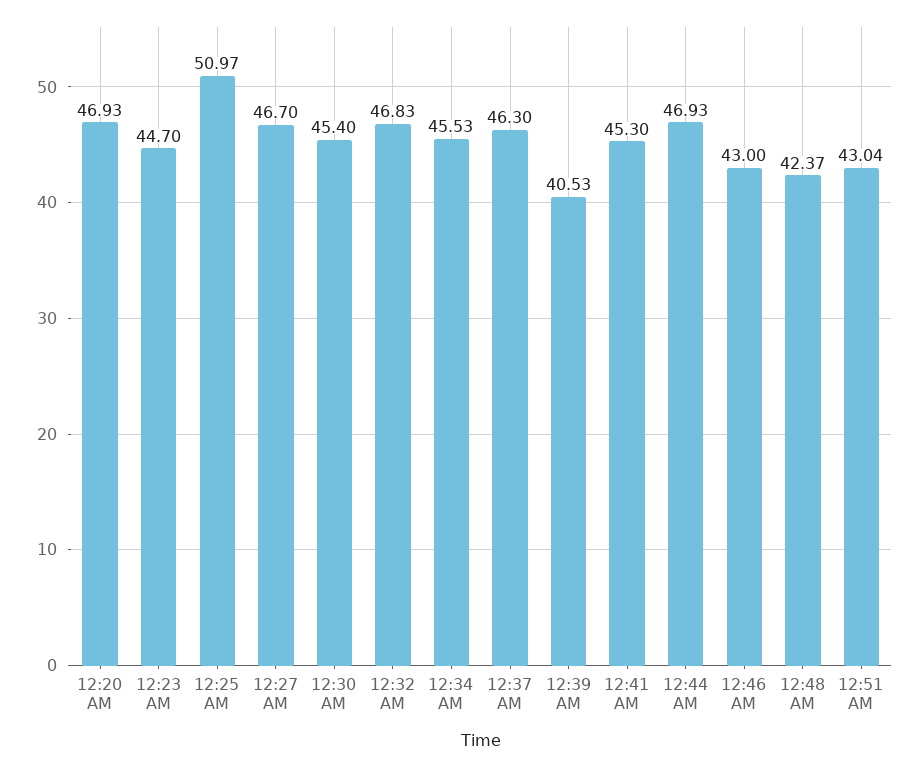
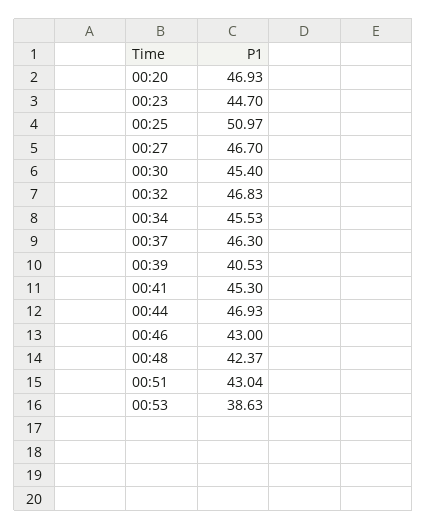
00:53: none -> 38.63

